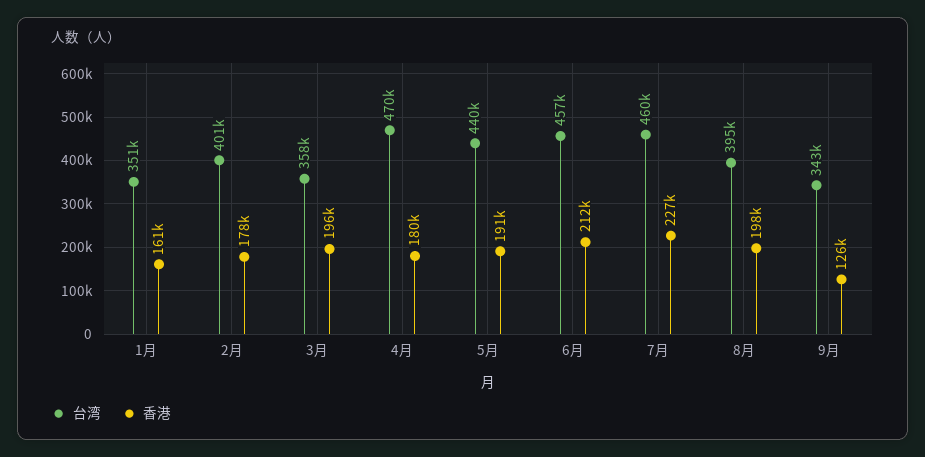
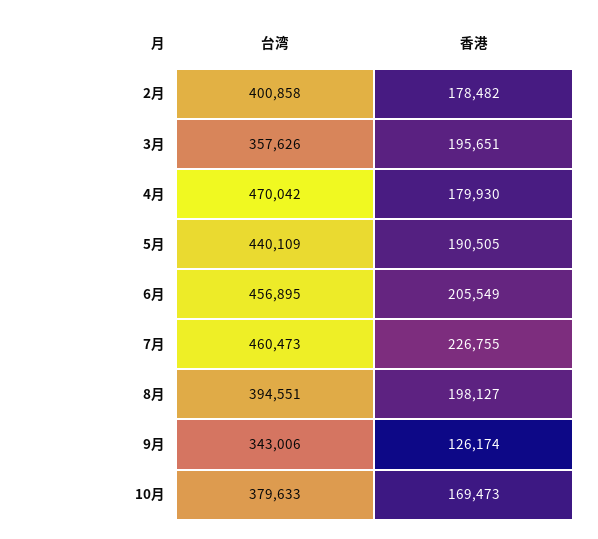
台湾, 1月: 351000 -> none
香港, 1月: 161000 -> none
香港, 6月: 212000 -> 205549
台湾, 10月: none -> 379633
香港, 10月: none -> 169473

